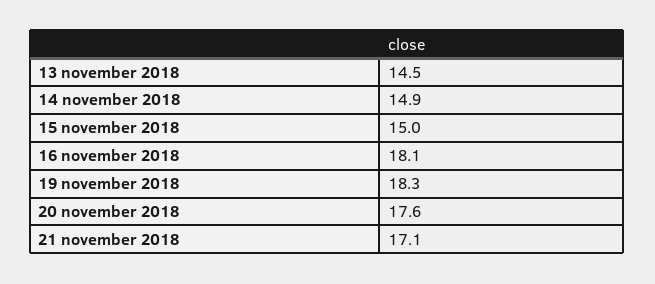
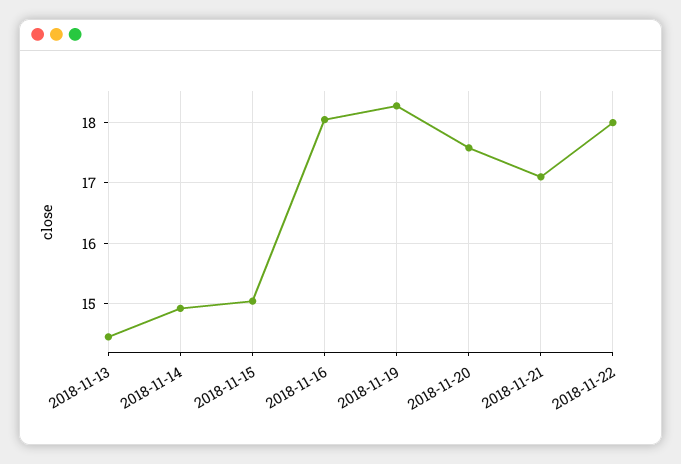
2018-11-22: none -> 18

